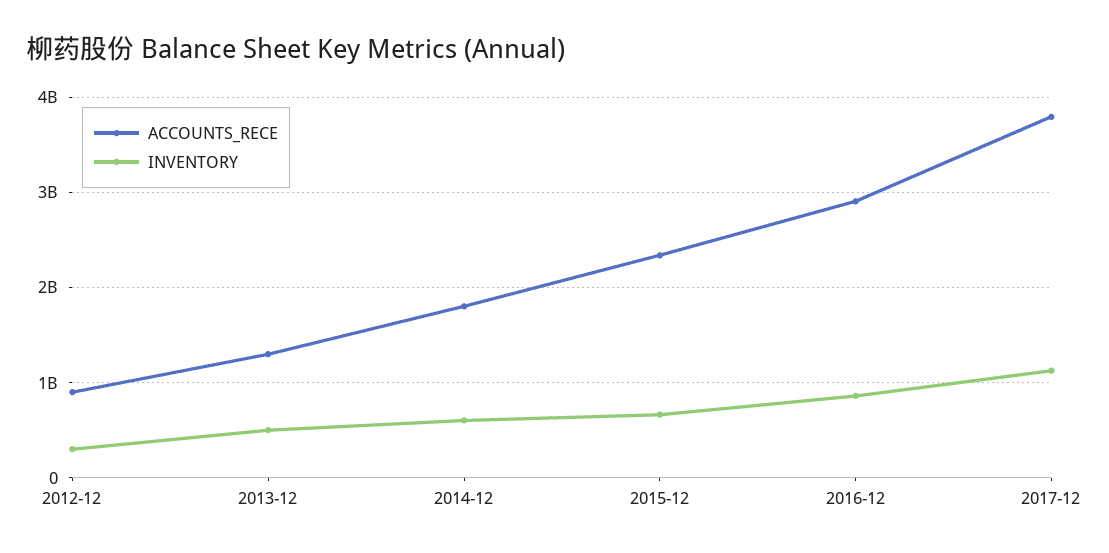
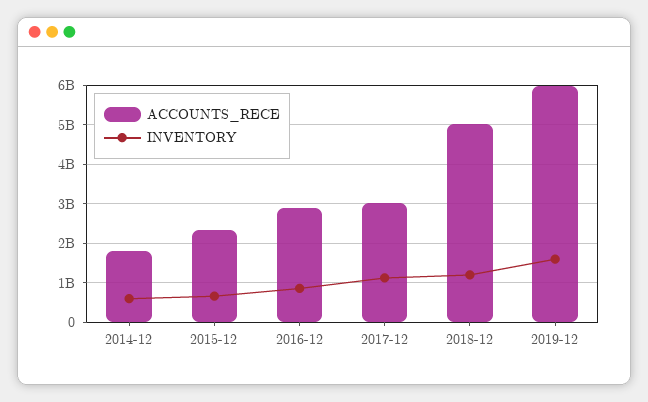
ACCOUNTS_RECE, 2012-12: 900000000 -> none
INVENTORY, 2012-12: 300000000 -> none
ACCOUNTS_RECE, 2013-12: 1300000000 -> none
INVENTORY, 2013-12: 500000000 -> none
ACCOUNTS_RECE, 2017-12: 3800000000 -> 3000000000
ACCOUNTS_RECE, 2018-12: none -> 5000000000
INVENTORY, 2018-12: none -> 1200000000
ACCOUNTS_RECE, 2019-12: none -> 6000000000
INVENTORY, 2019-12: none -> 1600000000

